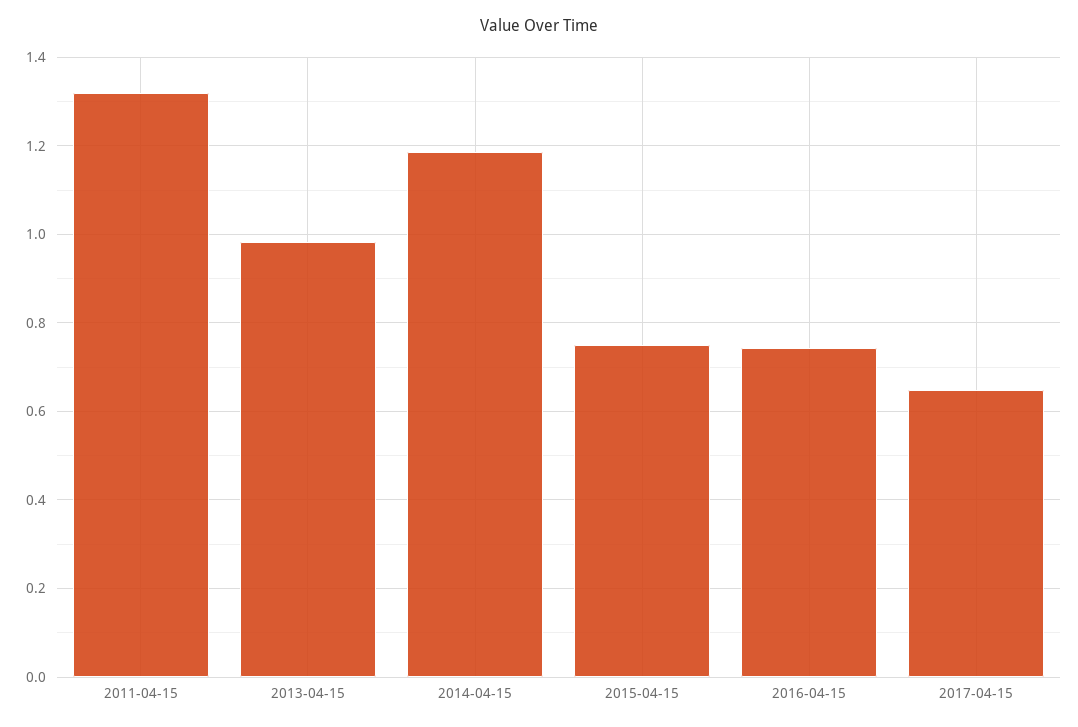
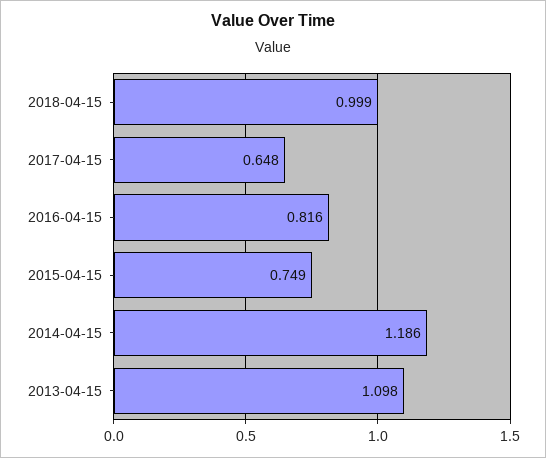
2011-04-15: 1.32 -> none
2013-04-15: 0.98 -> 1.098
2016-04-15: 0.74 -> 0.816
2018-04-15: none -> 0.999

